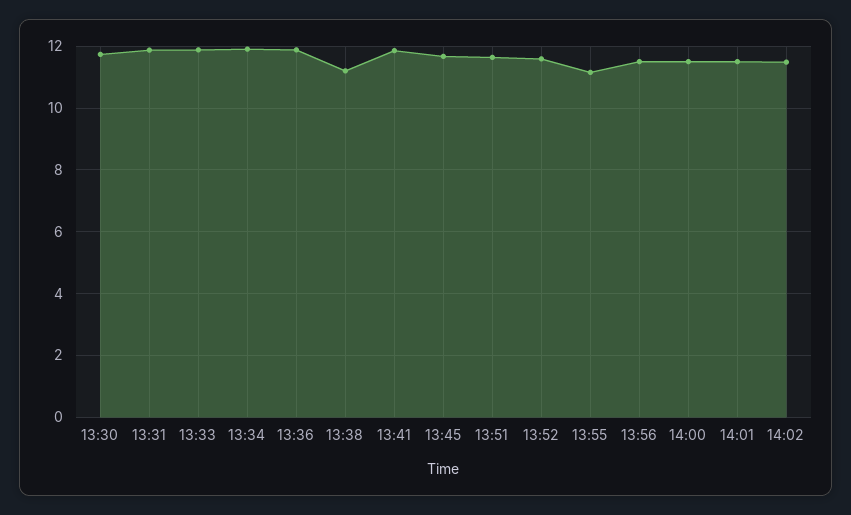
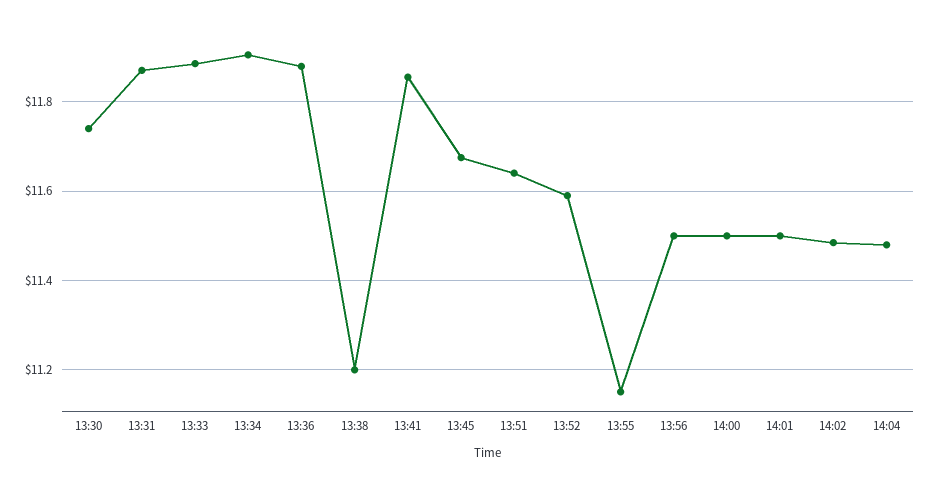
14:04: none -> 11.48

